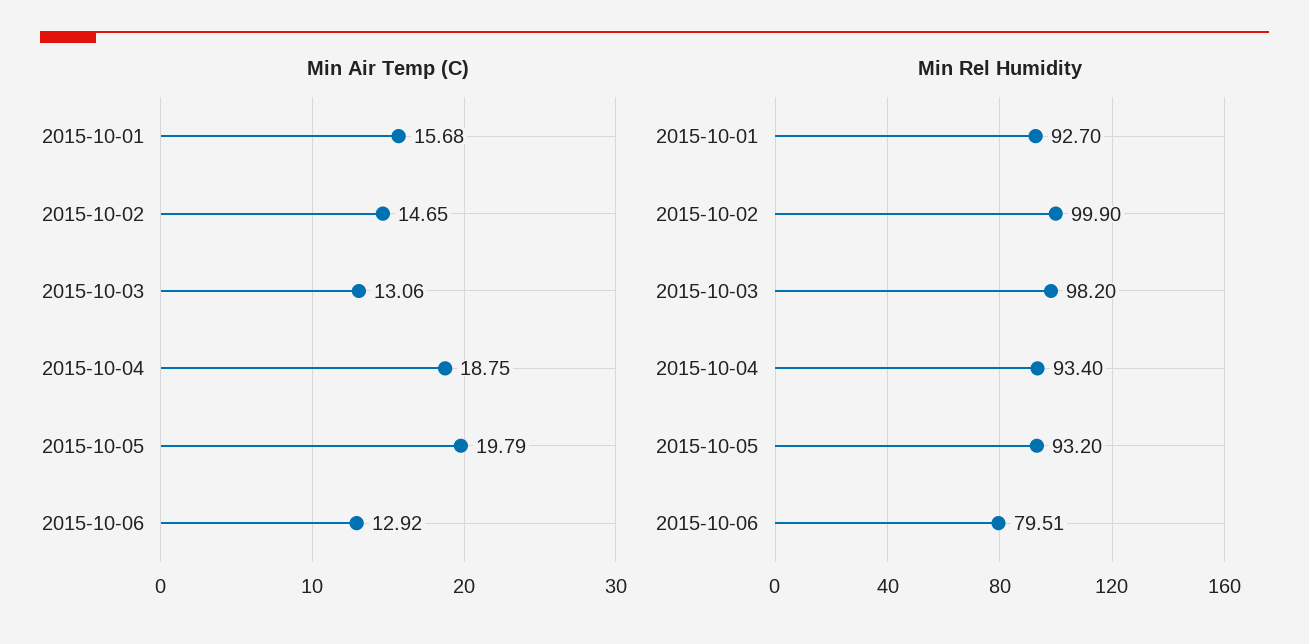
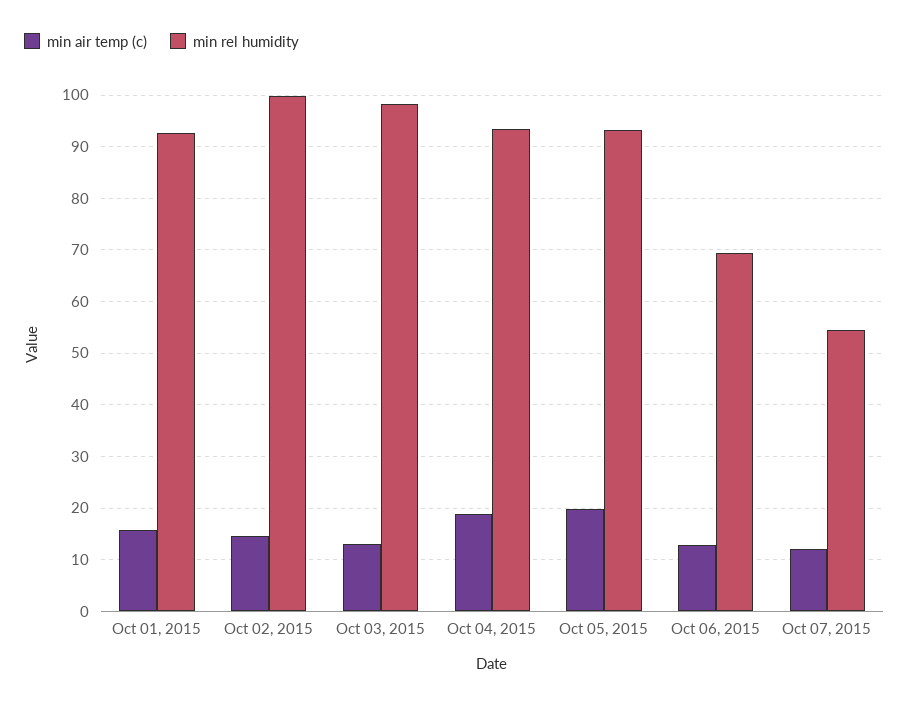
Min Rel Humidity, 2015-10-06: 79.51 -> 70
Min Air Temp (C), Oct 07, 2015: none -> 12
Min Rel Humidity, Oct 07, 2015: none -> 54

